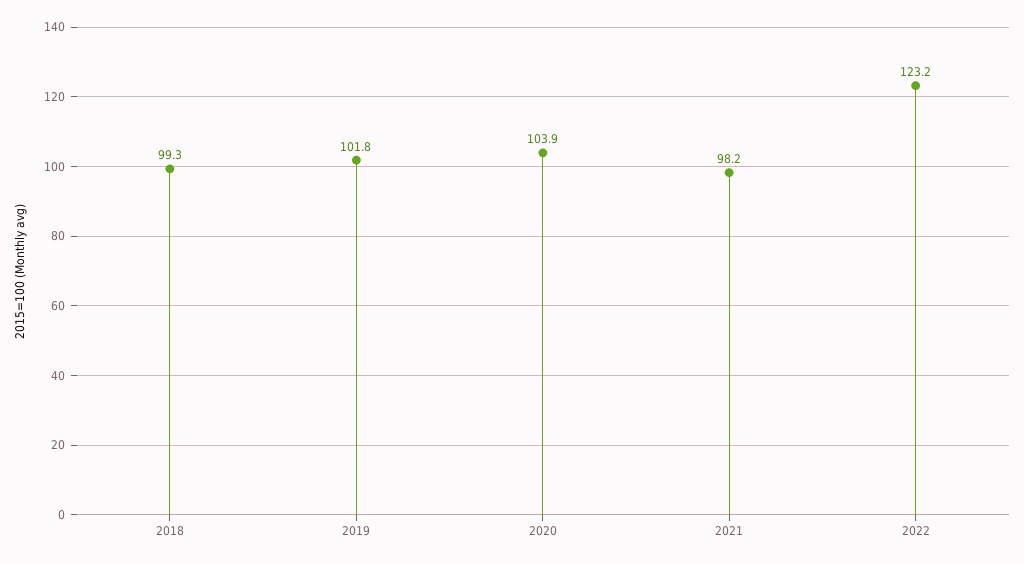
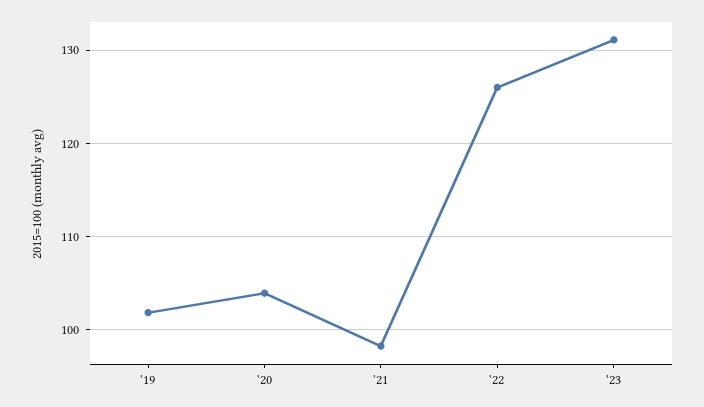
2018: 99.3 -> none
2022: 123.2 -> 126
'23: none -> 131

